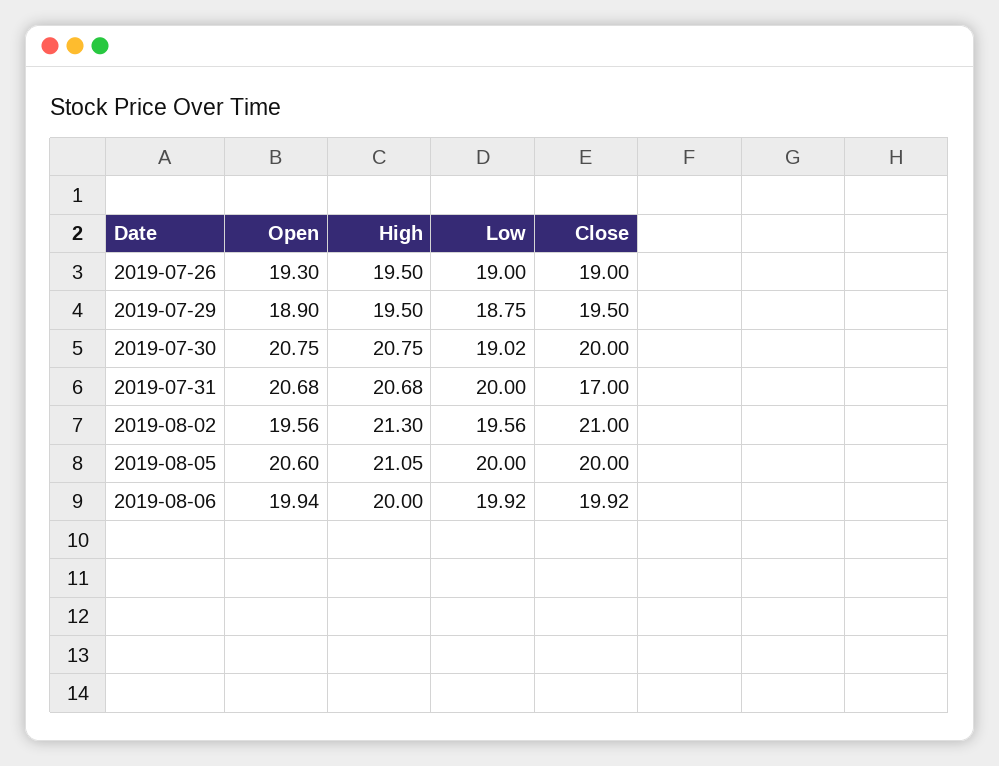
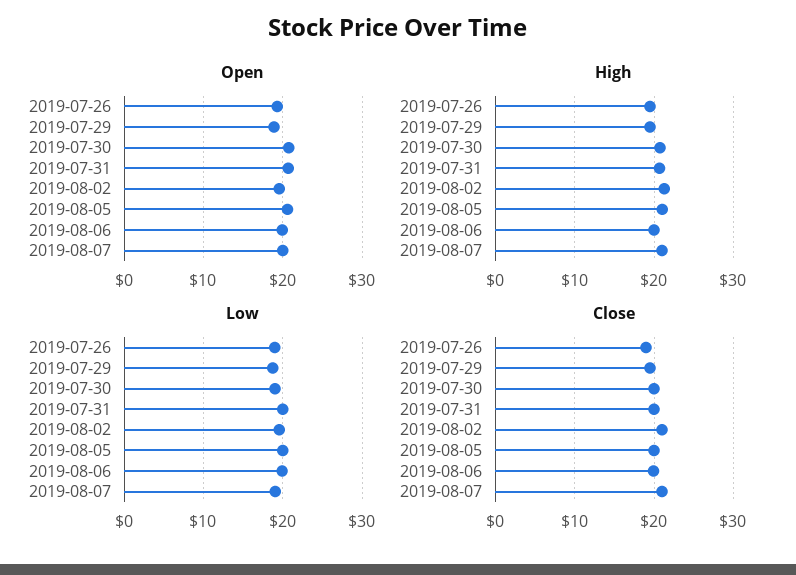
Close, 2019-07-31: 17 -> 20
Open, 2019-08-07: none -> 20
High, 2019-08-07: none -> 21
Low, 2019-08-07: none -> 19
Close, 2019-08-07: none -> 21

